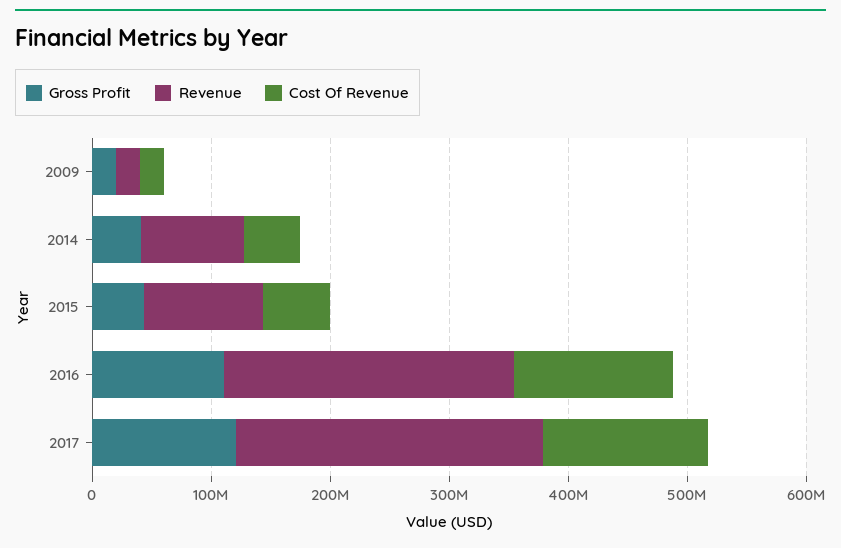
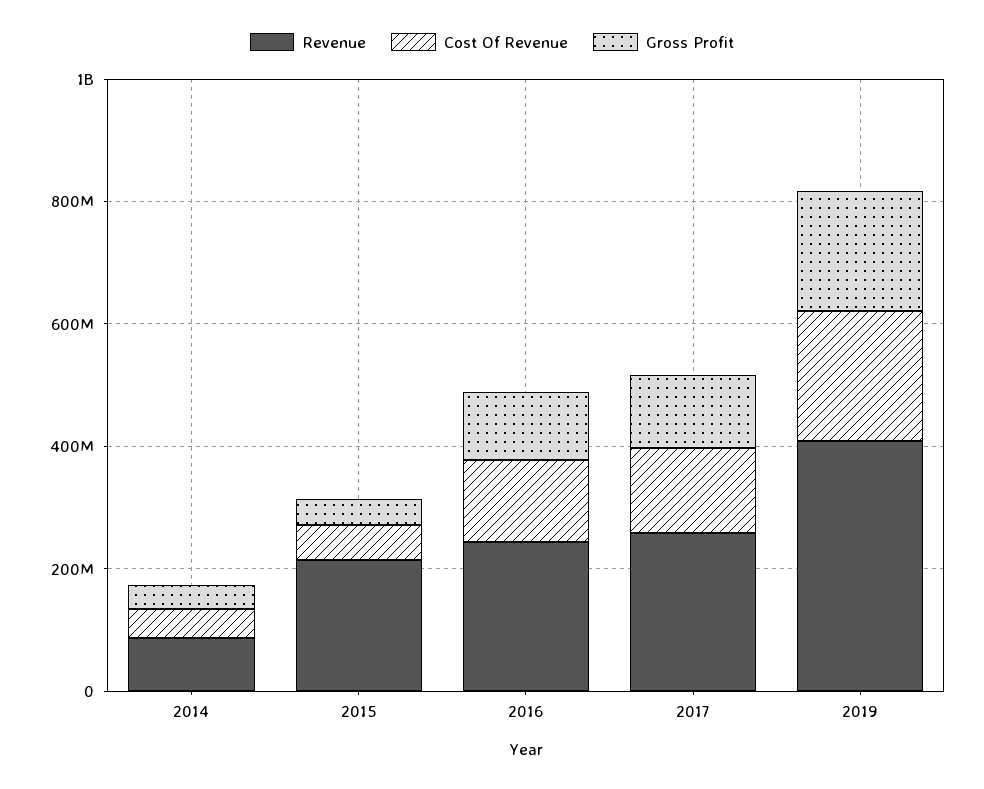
Gross Profit, 2009: 20000000 -> none
Revenue, 2009: 20000000 -> none
Cost Of Revenue, 2009: 20000000 -> none
Revenue, 2015: 100000000 -> 200000000
Revenue, 2019: none -> 400000000
Cost Of Revenue, 2019: none -> 200000000
Gross Profit, 2019: none -> 200000000

